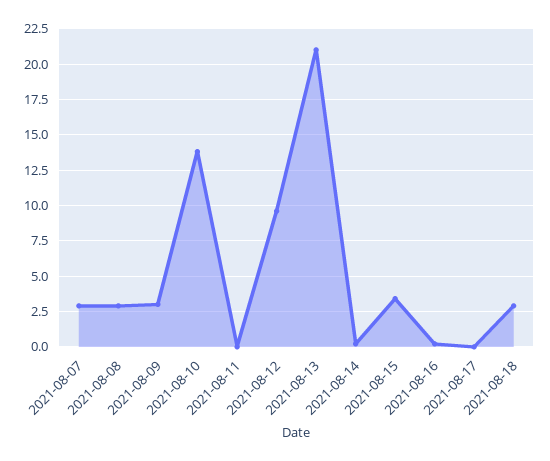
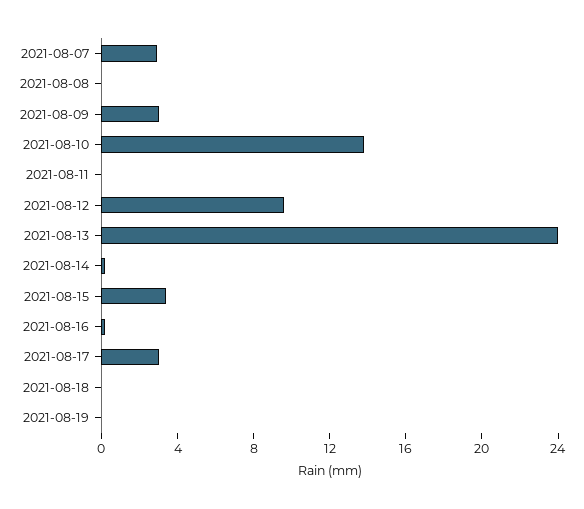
2021-08-08: 3 -> 0
2021-08-13: 21 -> 24
2021-08-17: 0 -> 3
2021-08-18: 3 -> 0
2021-08-19: none -> 0

